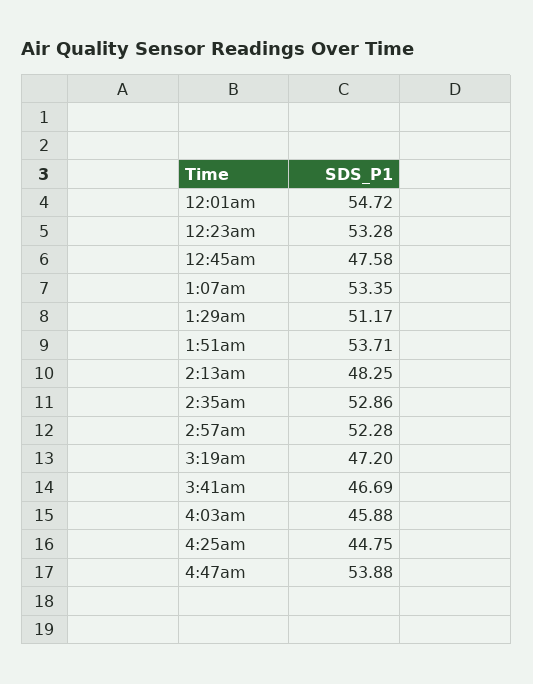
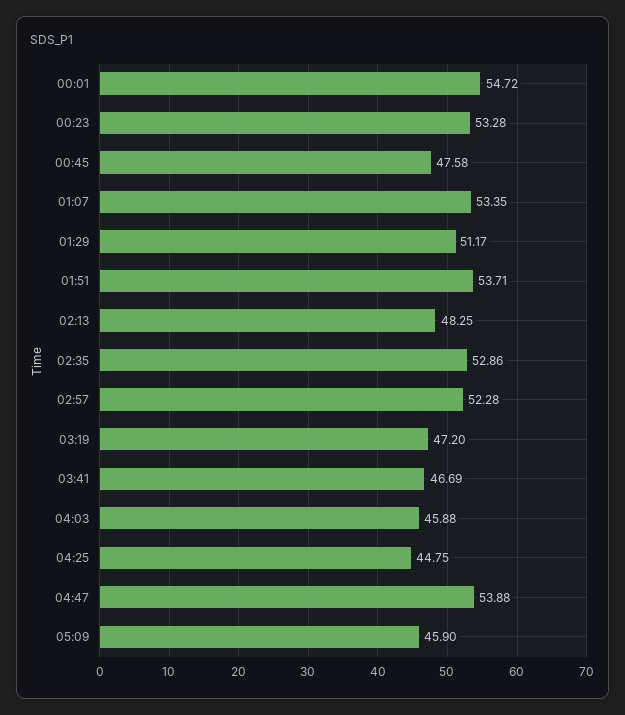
05:09: none -> 45.9

